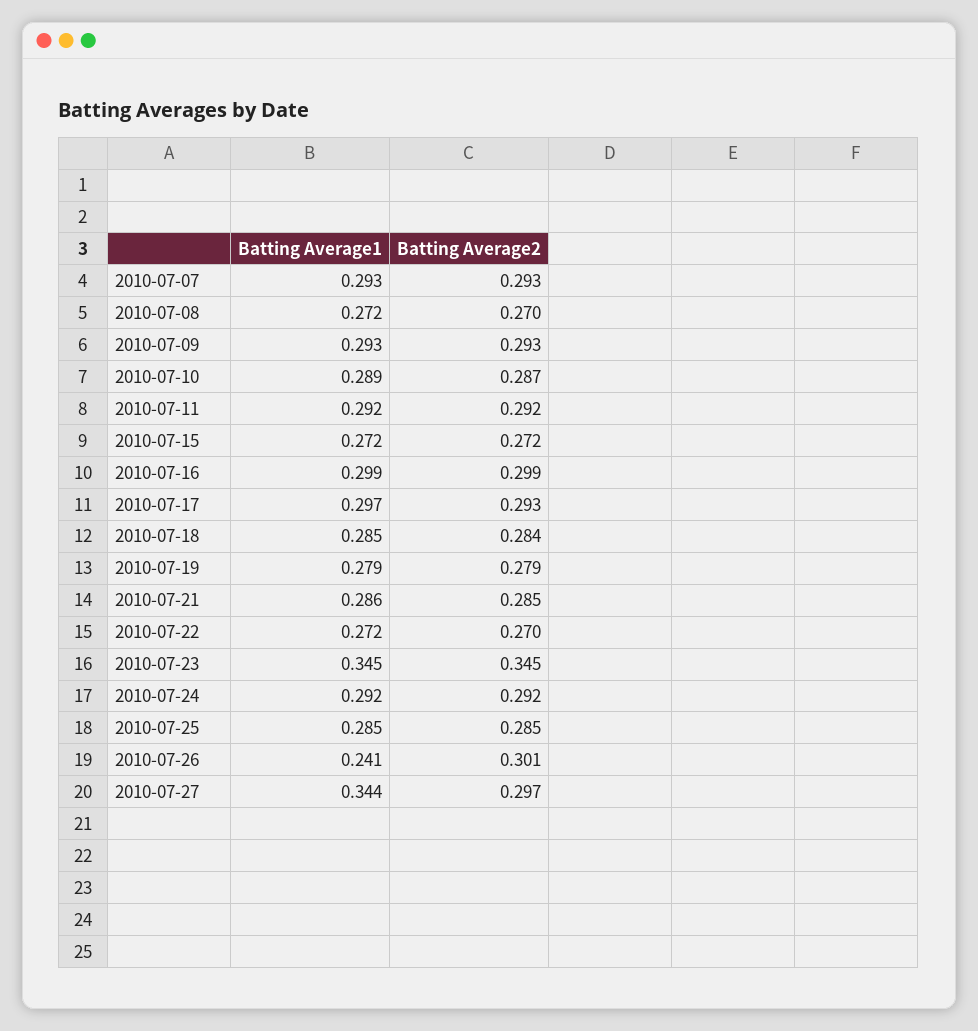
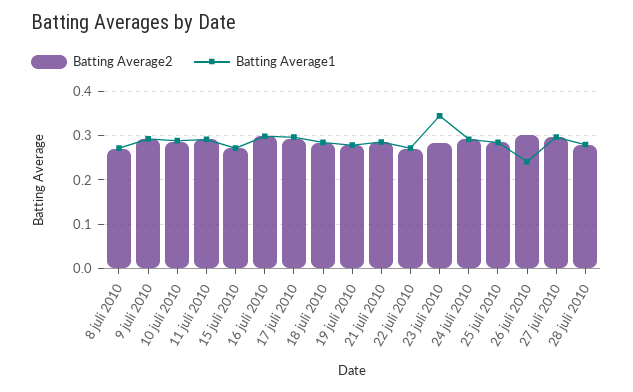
Batting Average1, 2010-07-07: 0.293 -> none
Batting Average2, 2010-07-07: 0.293 -> none
Batting Average2, 2010-07-23: 0.345 -> 0.28
Batting Average1, 2010-07-27: 0.344 -> 0.3
Batting Average2, 28 juli 2010: none -> 0.28
Batting Average1, 28 juli 2010: none -> 0.28

